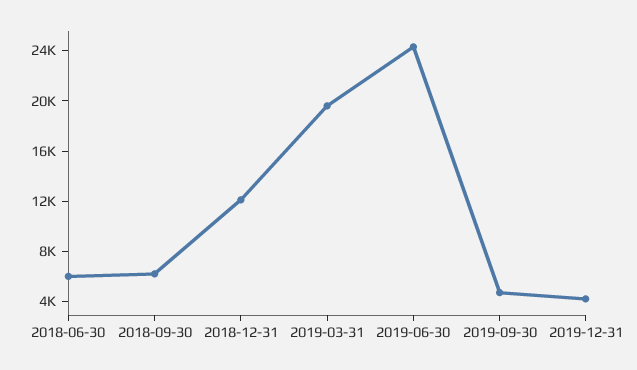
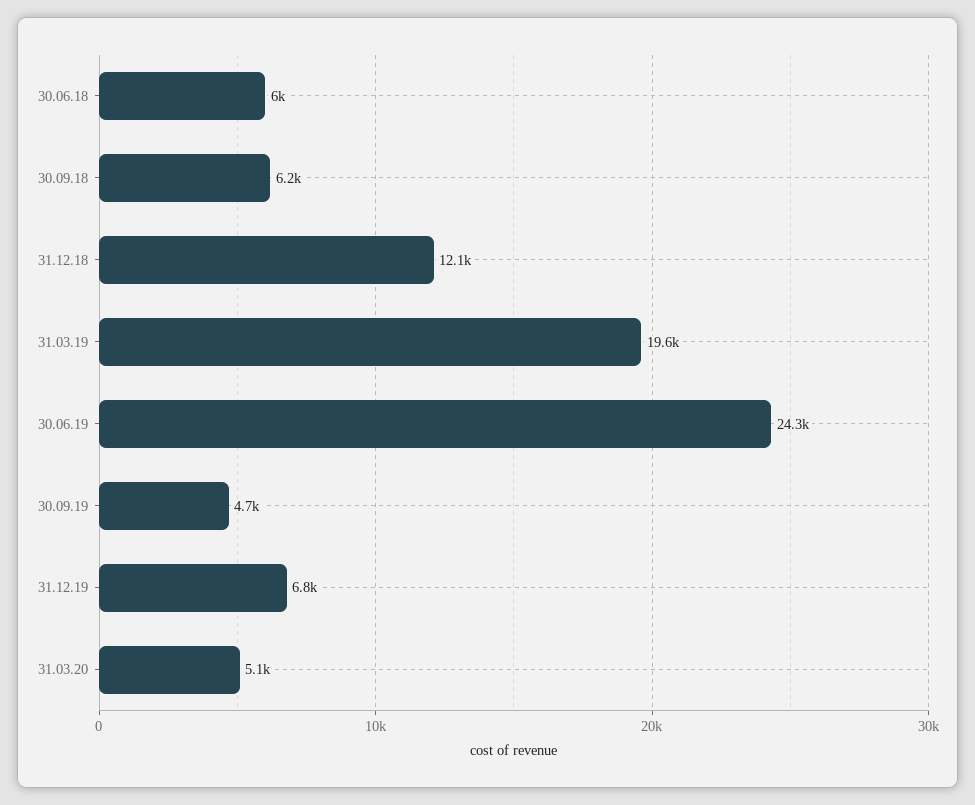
2019-12-31: 4000 -> 6800
31.03.20: none -> 5100

